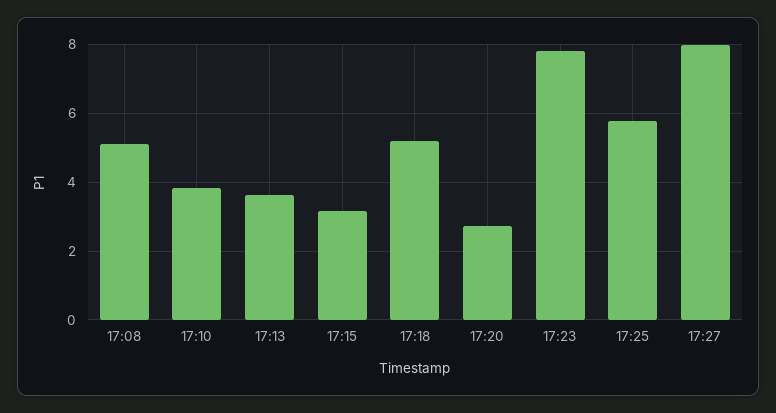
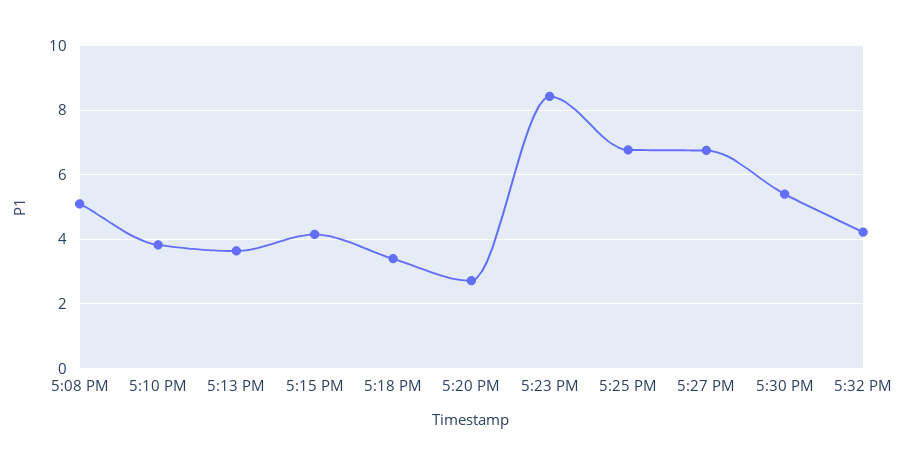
17:15: 3.2 -> 4.2
17:18: 5.2 -> 3.4
17:23: 7.8 -> 8.4
17:25: 5.8 -> 6.8
17:27: 8 -> 6.8
5:30 PM: none -> 5.4
5:32 PM: none -> 4.2

